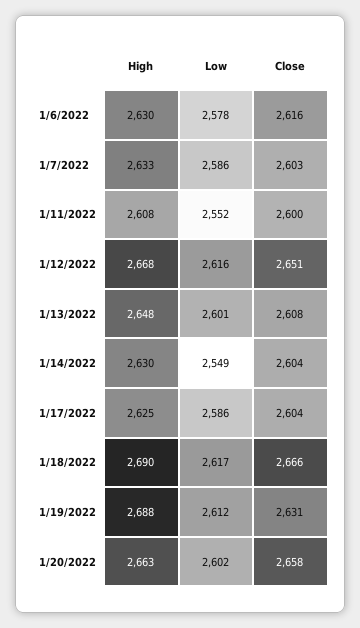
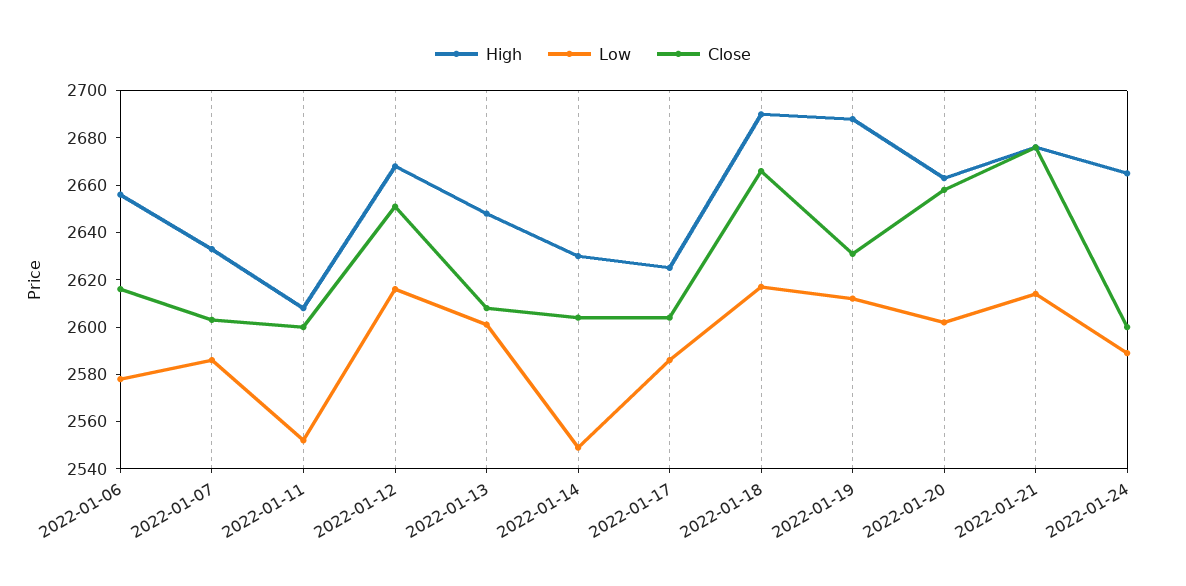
High, 1/6/2022: 2630 -> 2655
High, 2022-01-21: none -> 2675
Low, 2022-01-21: none -> 2615
Close, 2022-01-21: none -> 2675
High, 2022-01-24: none -> 2665
Low, 2022-01-24: none -> 2590
Close, 2022-01-24: none -> 2600

